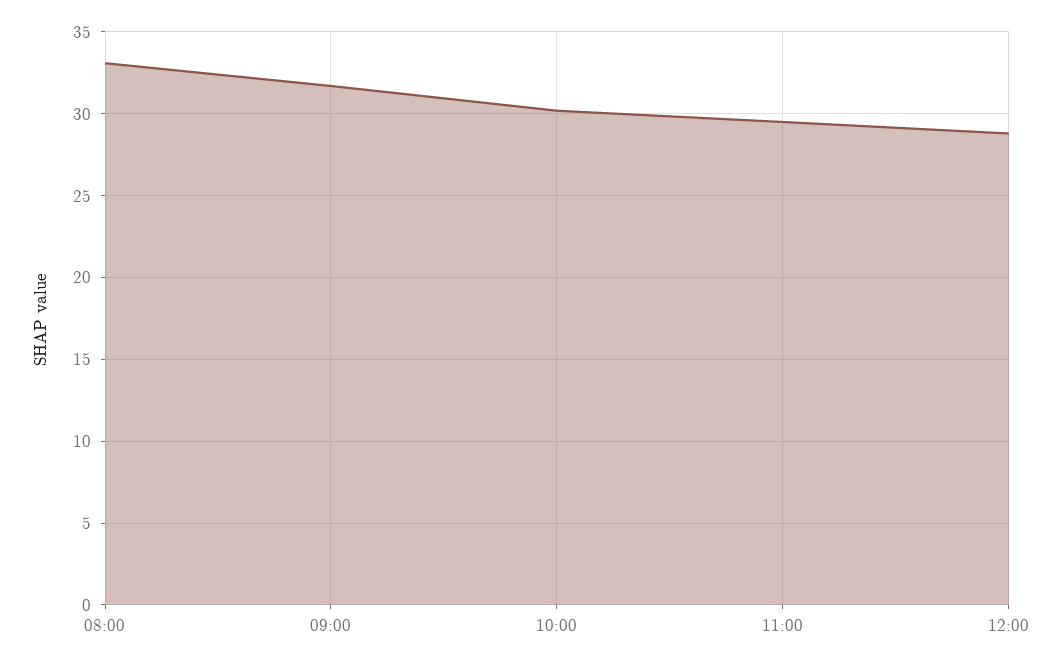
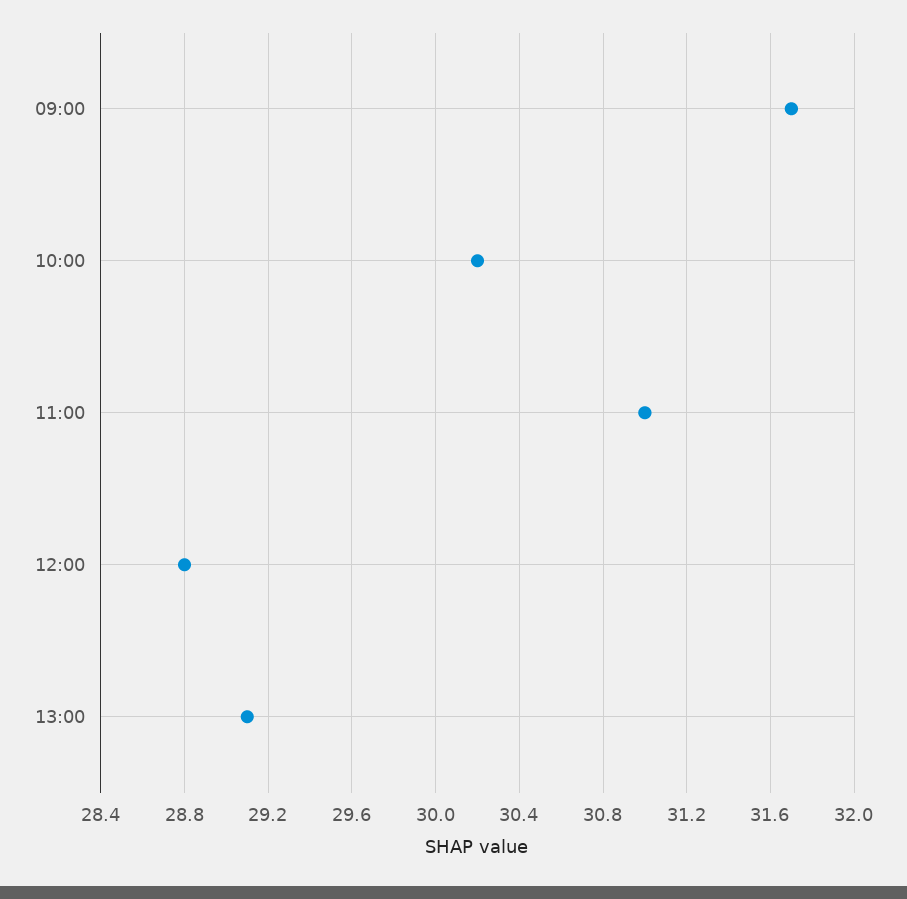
08:00: 33 -> none
11:00: 29.5 -> 31
13:00: none -> 29.1

